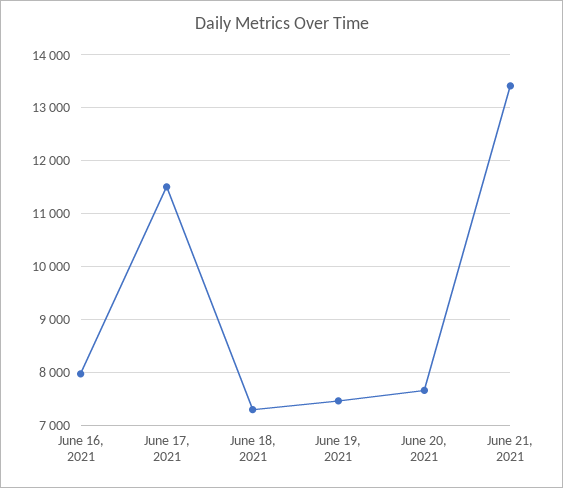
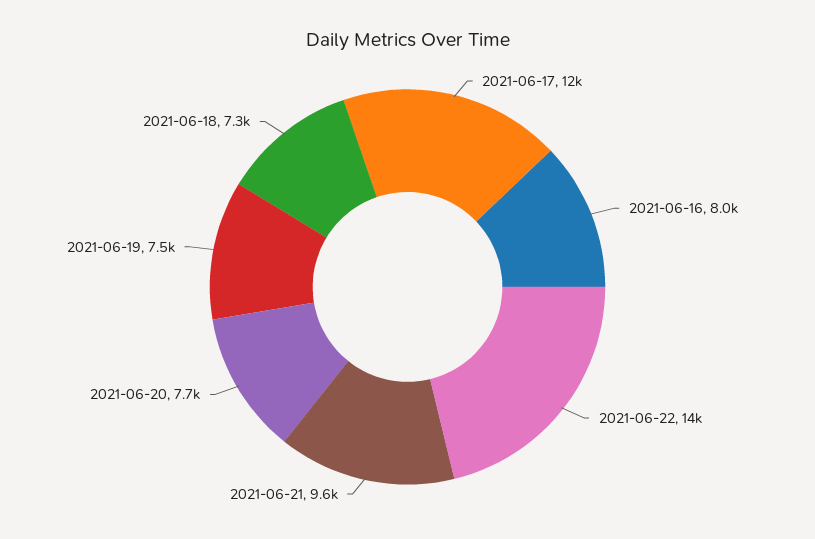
June 21, 2021: 13400 -> 9600
2021-06-22: none -> 14000

